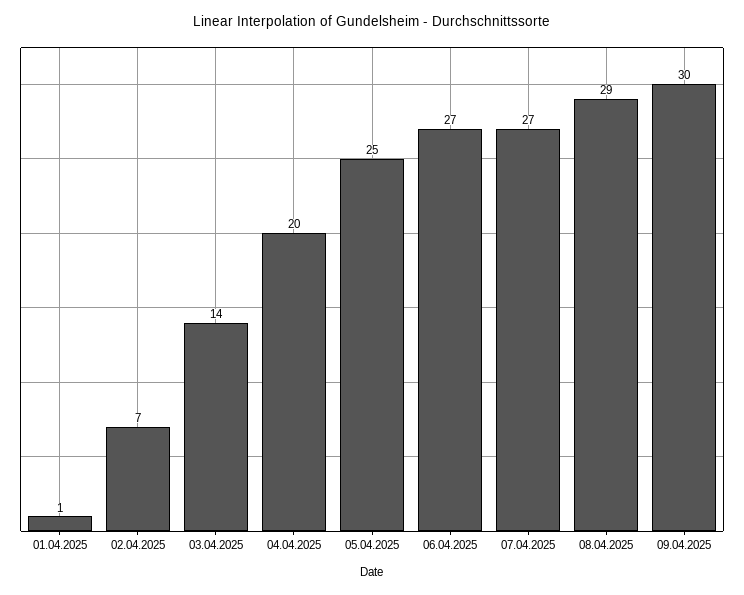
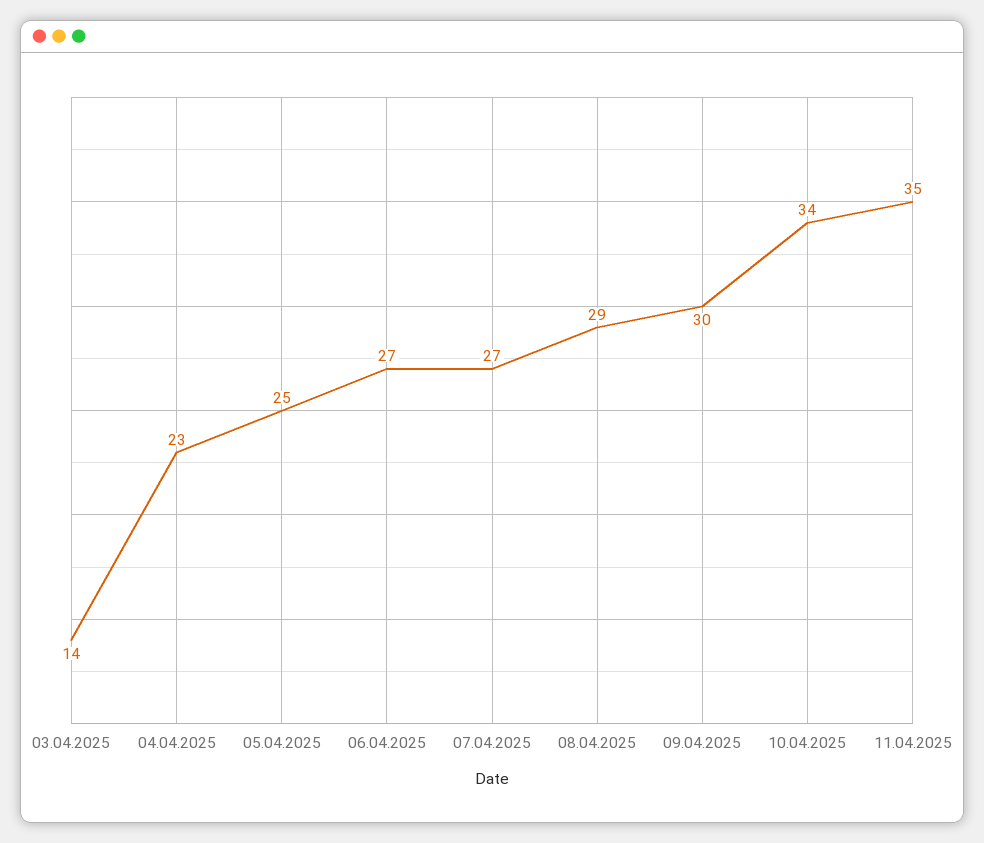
01.04.2025: 1 -> none
02.04.2025: 7 -> none
04.04.2025: 20 -> 23
10.04.2025: none -> 34
11.04.2025: none -> 35

